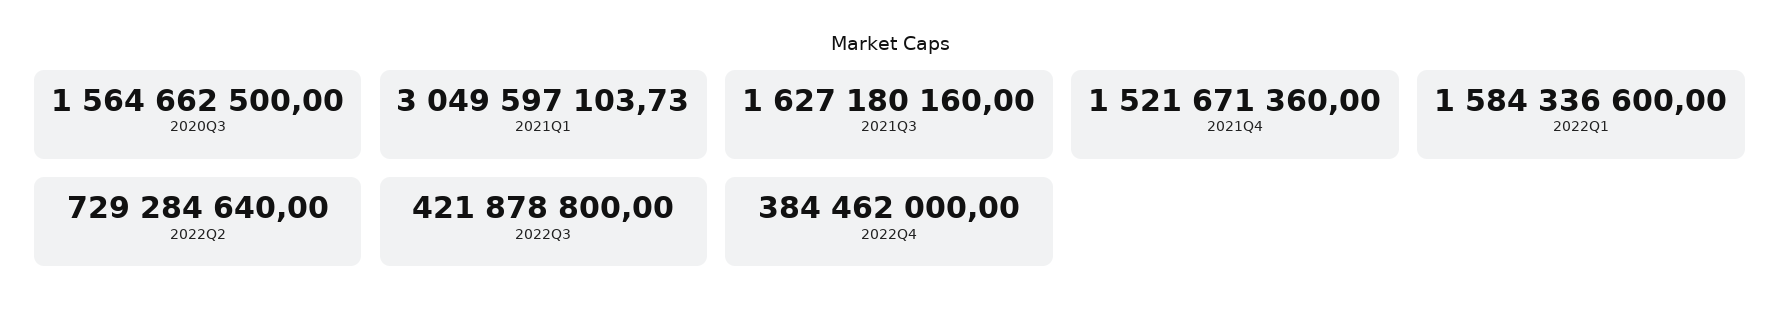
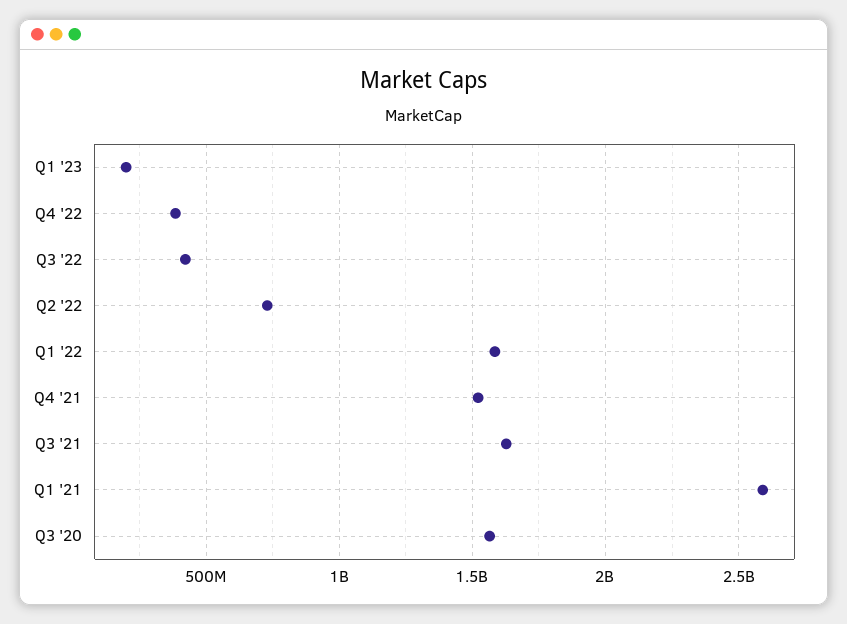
2021Q1: 3049597103.73 -> 2600000000
Q1 '23: none -> 200000000

